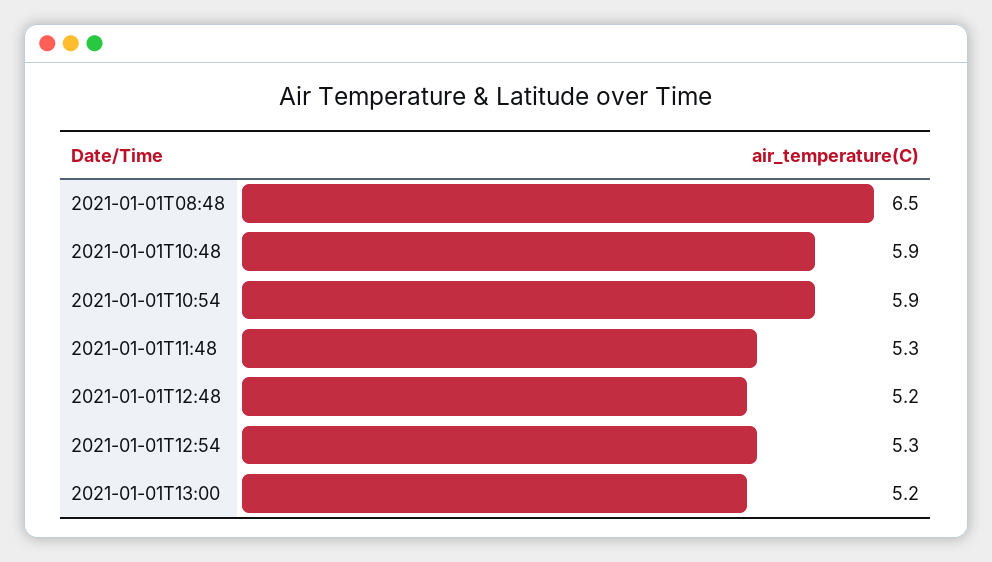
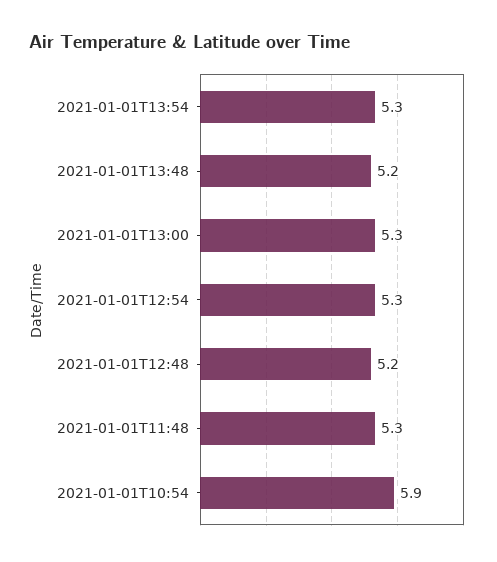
2021-01-01T08:48: 6.5 -> none
2021-01-01T10:48: 5.9 -> none
2021-01-01T13:00: 5.2 -> 5.3
2021-01-01T13:54: none -> 5.3
2021-01-01T13:48: none -> 5.2

